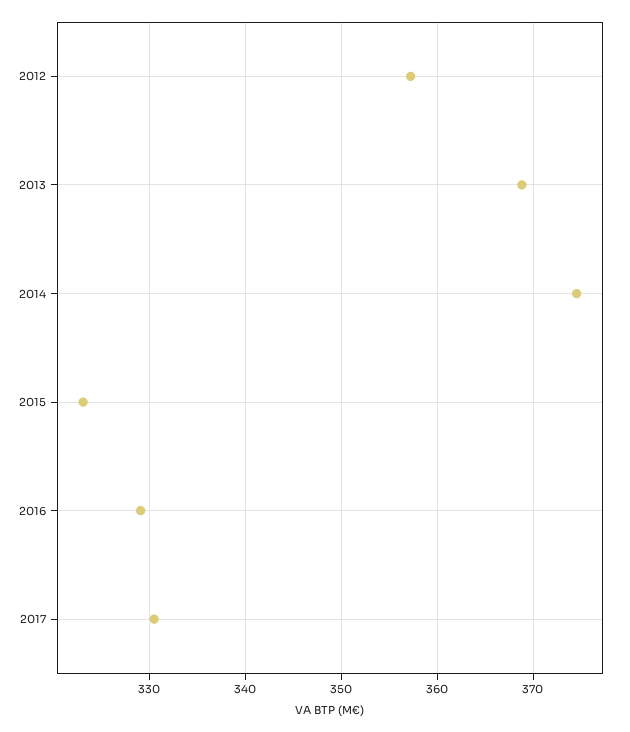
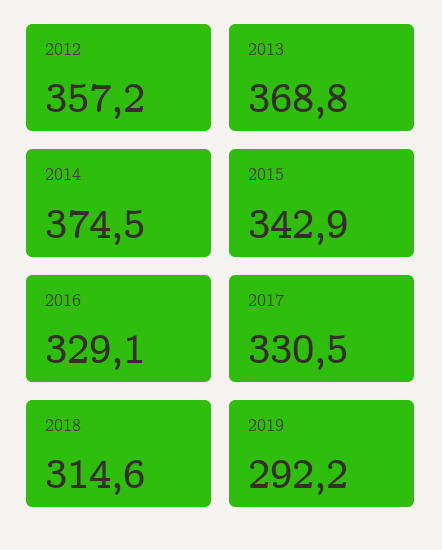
2015: 323 -> 342.9
2018: none -> 314.6
2019: none -> 292.2

